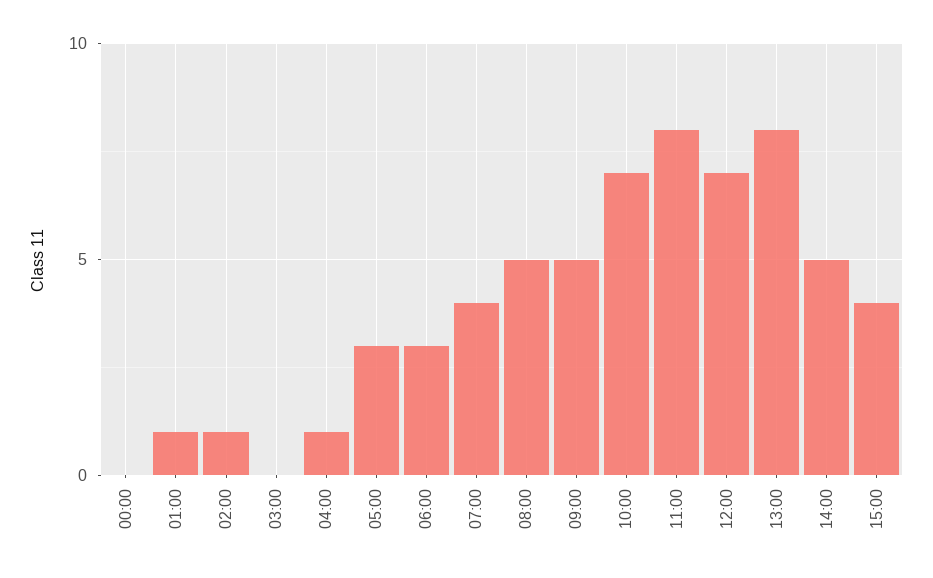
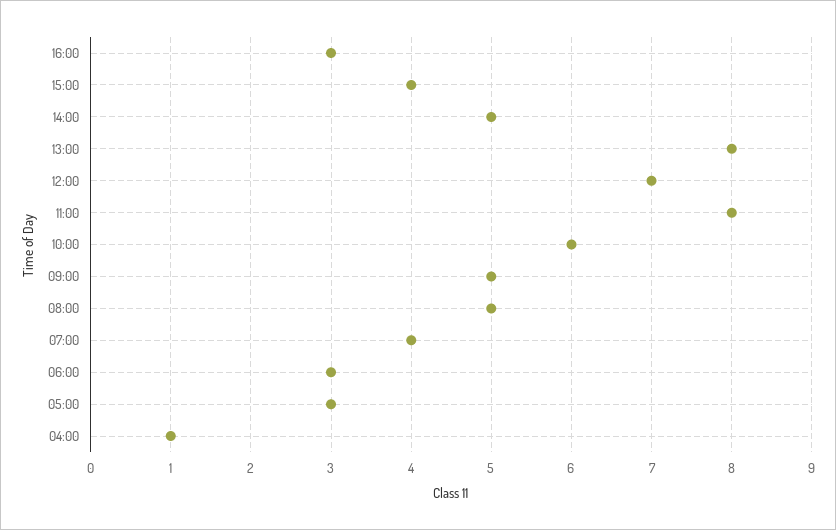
00:00: 0 -> none
01:00: 1 -> none
02:00: 1 -> none
03:00: 0 -> none
10:00: 7 -> 6
16:00: none -> 3

